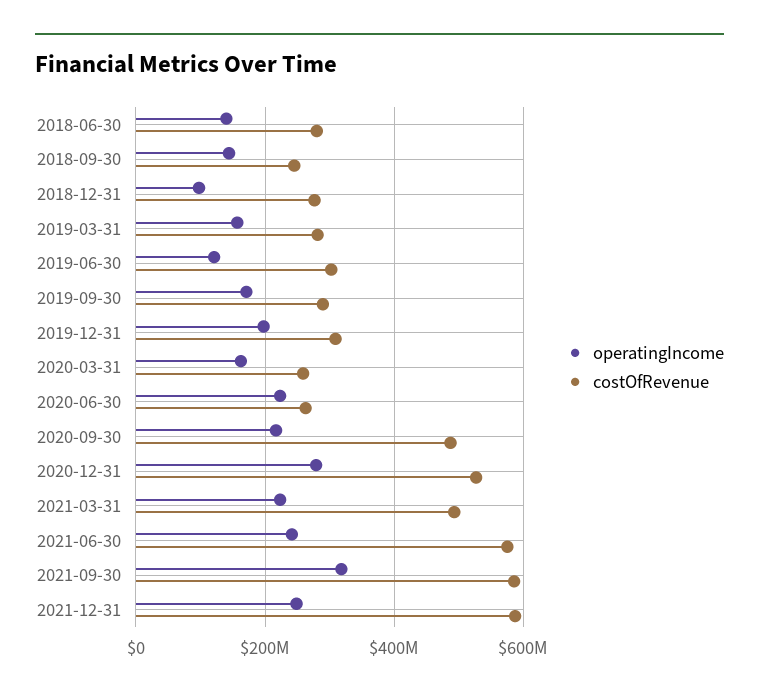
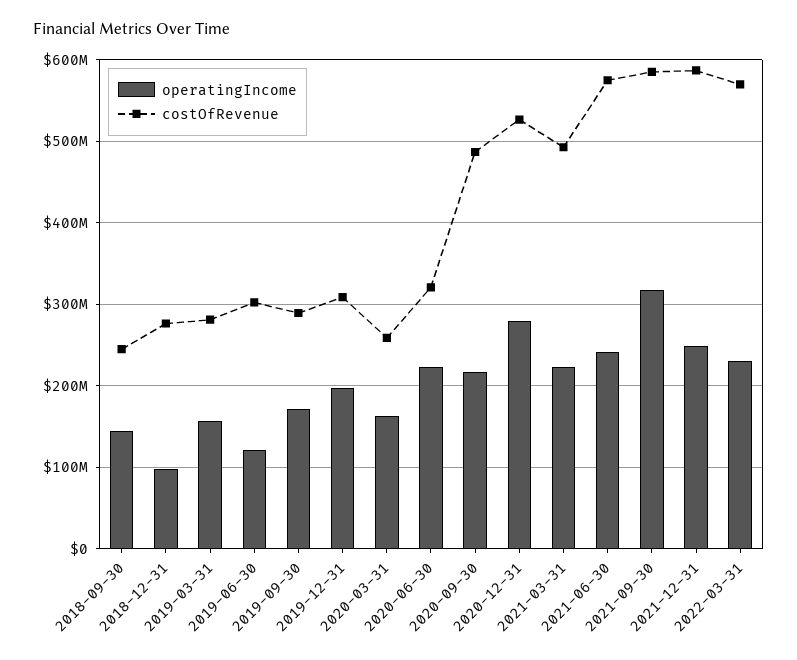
operatingIncome, 2018-06-30: 140000000 -> none
costOfRevenue, 2018-06-30: 280000000 -> none
costOfRevenue, 2020-06-30: 260000000 -> 320000000
operatingIncome, 2022-03-31: none -> 230000000
costOfRevenue, 2022-03-31: none -> 570000000

